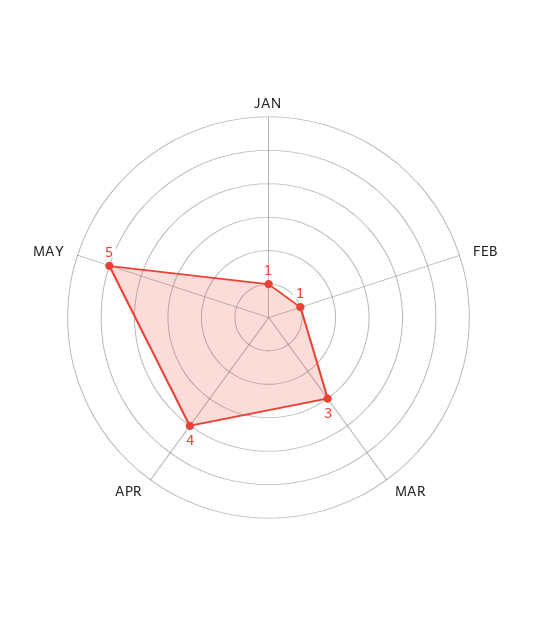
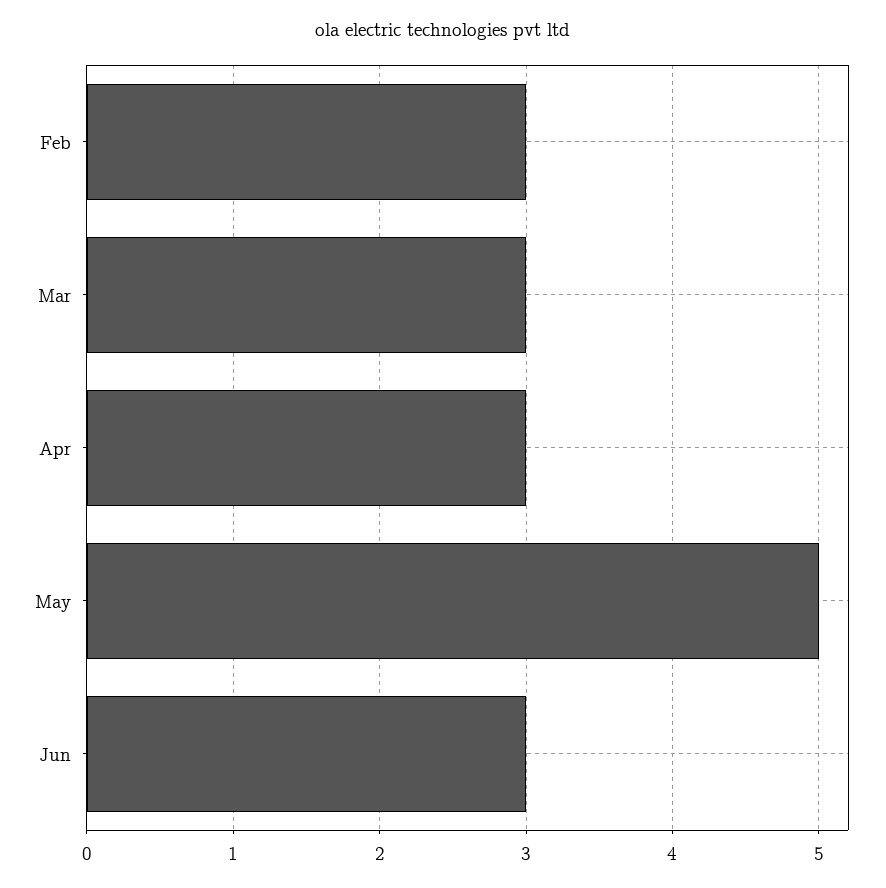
JAN: 1 -> none
FEB: 1 -> 3
APR: 4 -> 3
Jun: none -> 3

